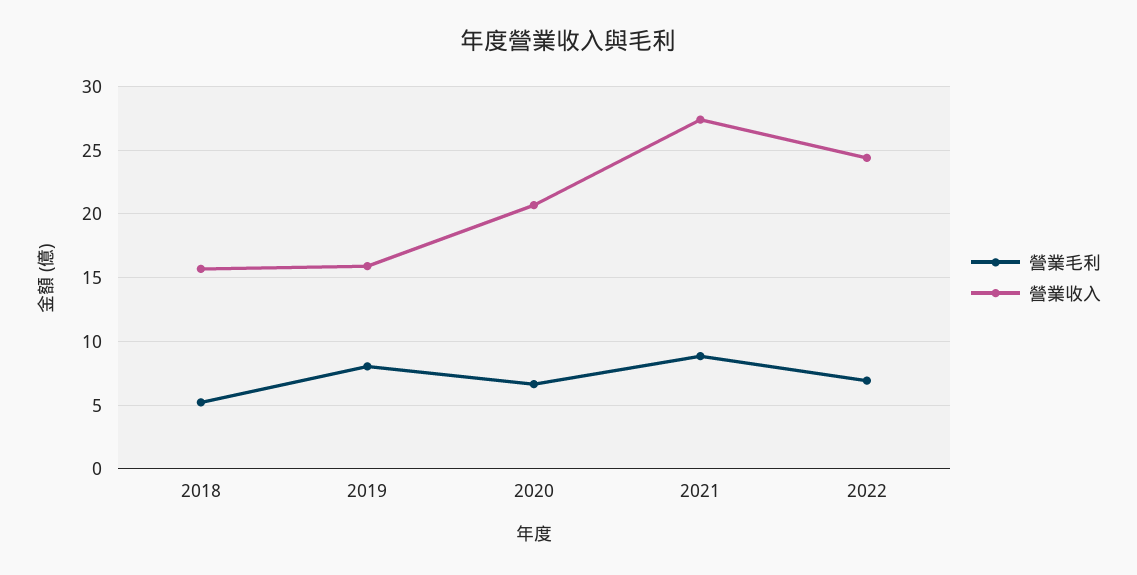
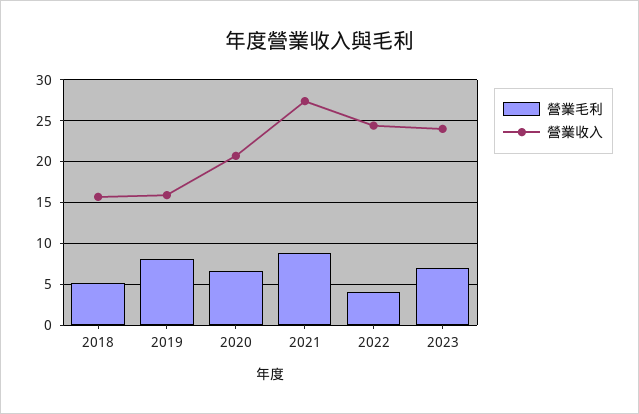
營業毛利, 2022: 7 -> 4
營業毛利, 2023: none -> 7
營業收入, 2023: none -> 24

